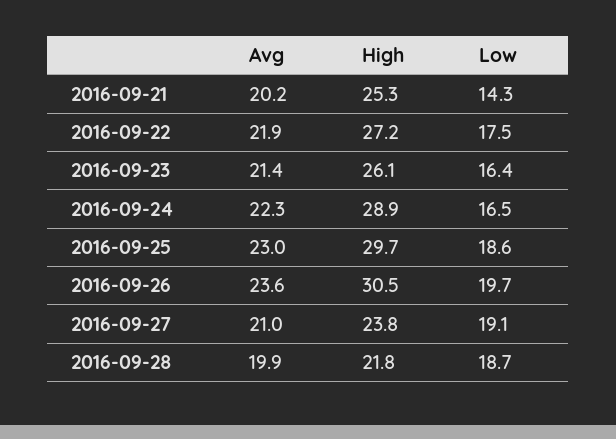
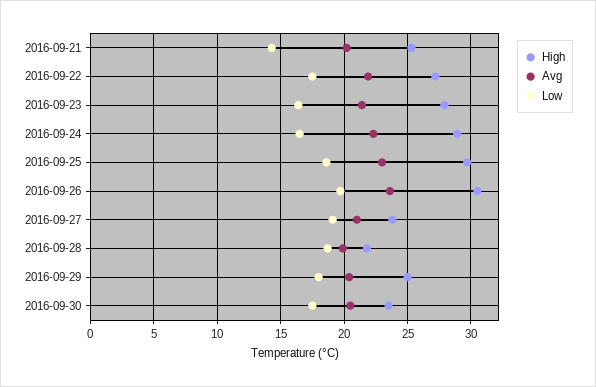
High, 2016-09-23: 26.1 -> 28
High, 2016-09-29: none -> 25
Avg, 2016-09-29: none -> 20.5
Low, 2016-09-29: none -> 18
High, 2016-09-30: none -> 23.5
Avg, 2016-09-30: none -> 20.5
Low, 2016-09-30: none -> 17.5

